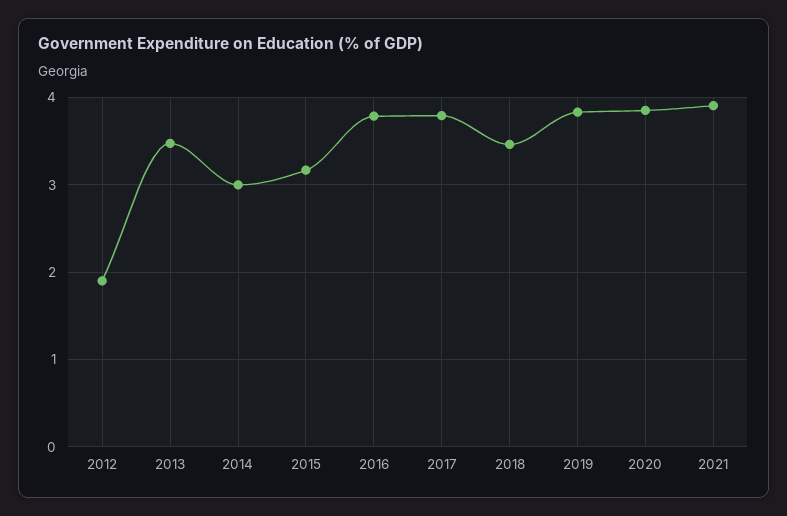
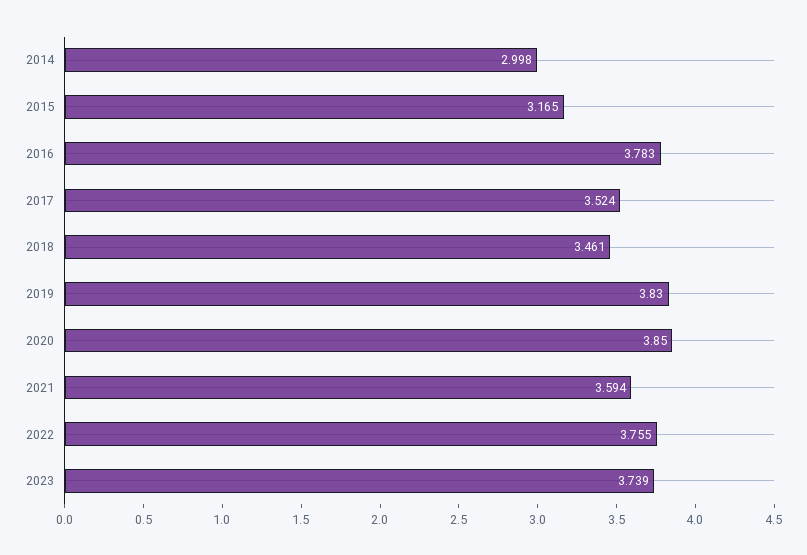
2012: 1.9 -> none
2013: 3.5 -> none
2017: 3.8 -> 3.524
2021: 3.9 -> 3.594
2022: none -> 3.755
2023: none -> 3.739

